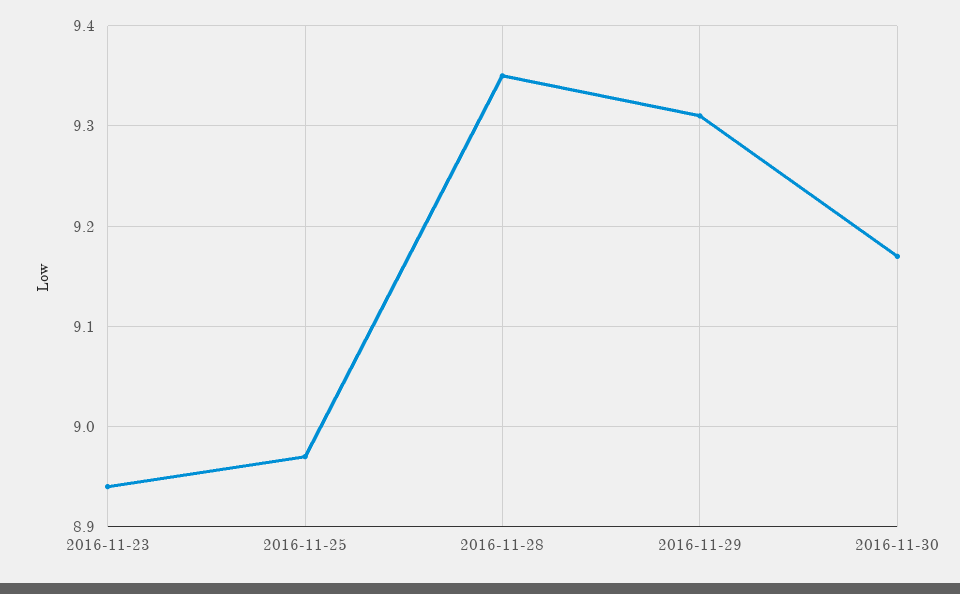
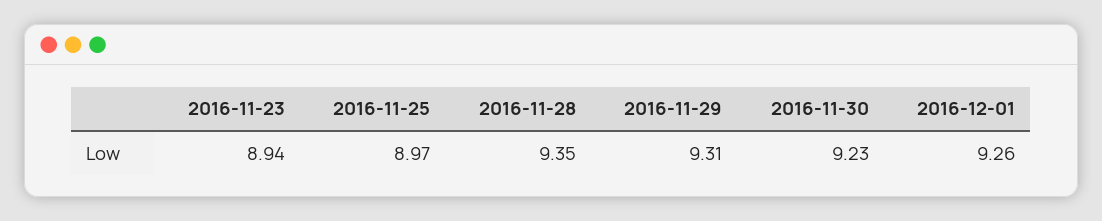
2016-11-30: 9.17 -> 9.23
2016-12-01: none -> 9.26

